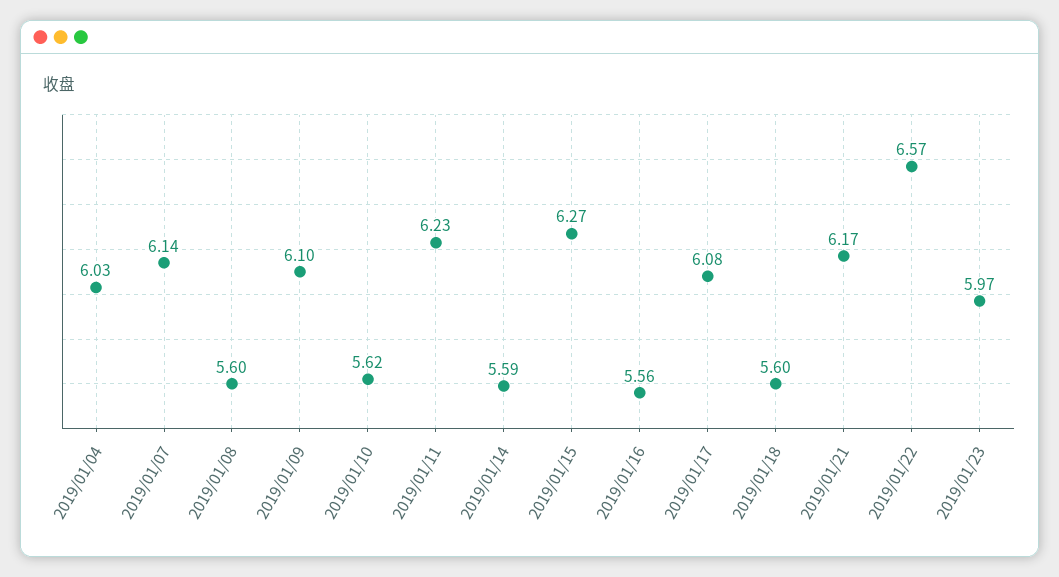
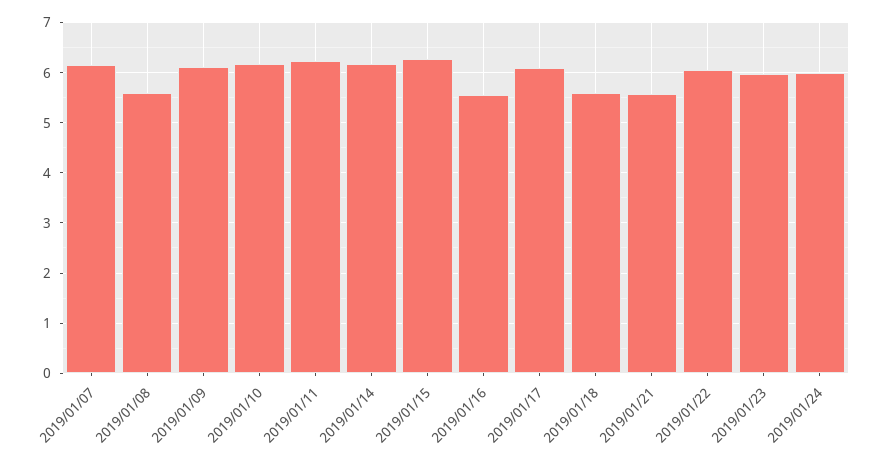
2019/01/04: 6.03 -> none
2019/01/10: 5.62 -> 6.2
2019/01/14: 5.59 -> 6.2
2019/01/21: 6.17 -> 5.6
2019/01/22: 6.57 -> 6
2019/01/24: none -> 6

